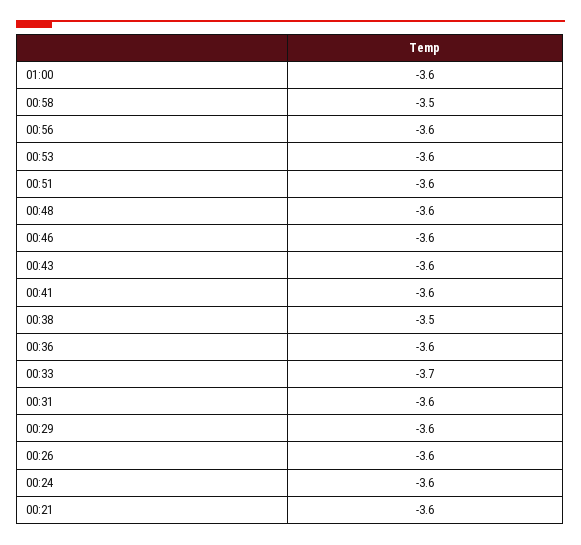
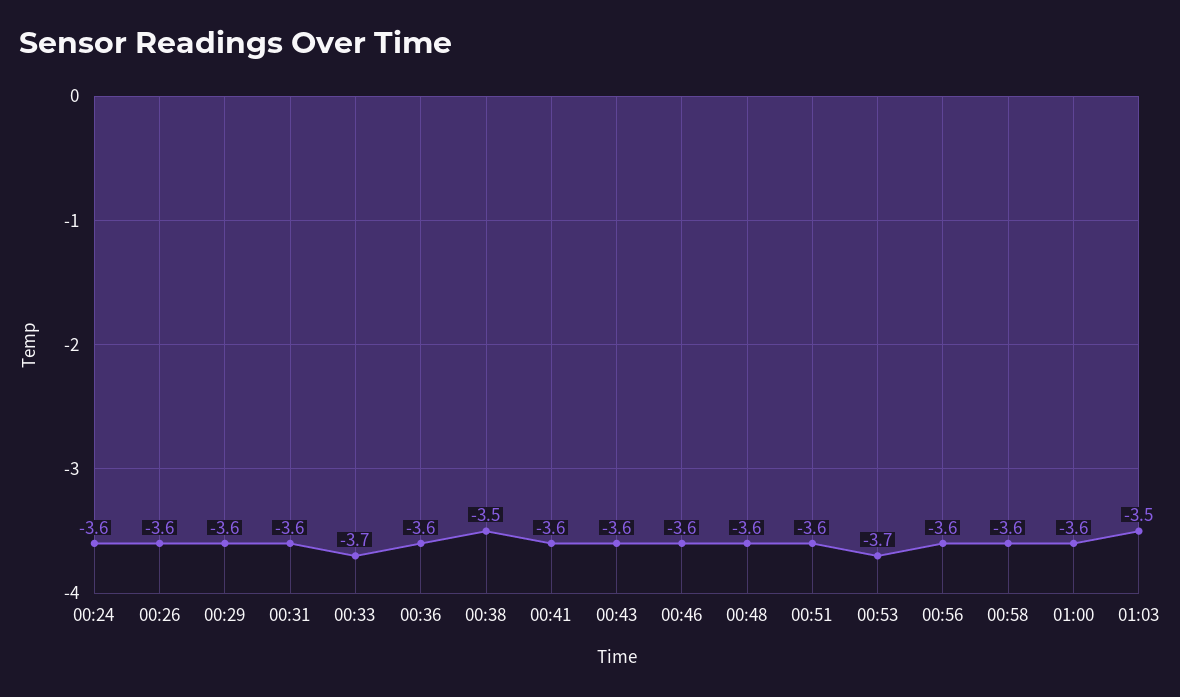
00:58: -3.5 -> -3.6
00:53: -3.6 -> -3.7
00:21: -3.6 -> none
01:03: none -> -3.5

